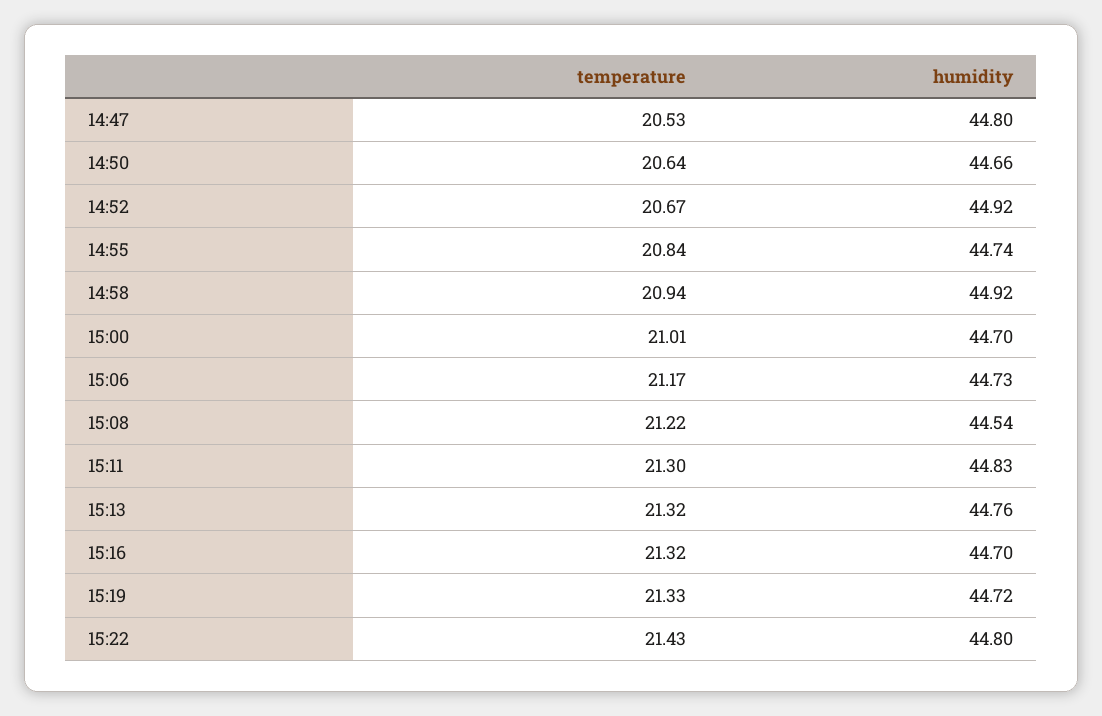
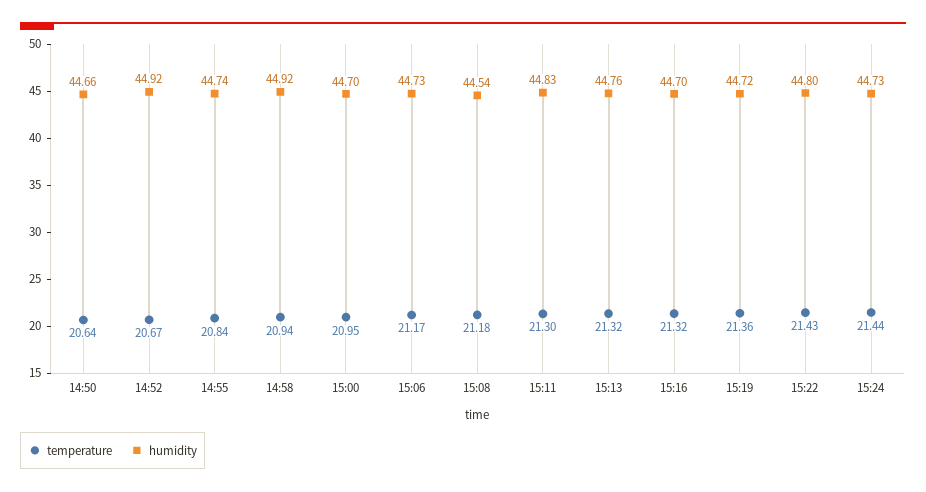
temperature, 14:47: 20.53 -> none
humidity, 14:47: 44.8 -> none
temperature, 15:00: 21.01 -> 20.95
temperature, 15:08: 21.22 -> 21.18
temperature, 15:19: 21.33 -> 21.36
temperature, 15:24: none -> 21.44
humidity, 15:24: none -> 44.73

